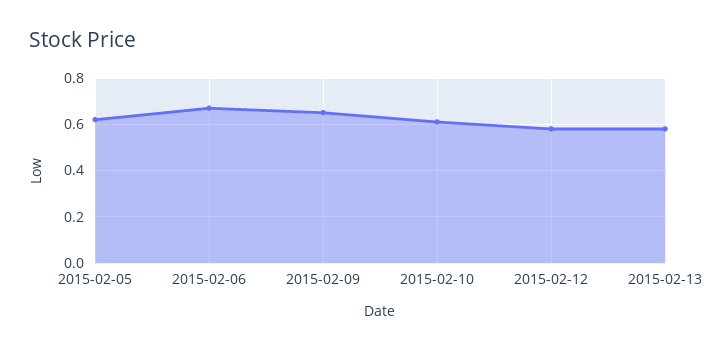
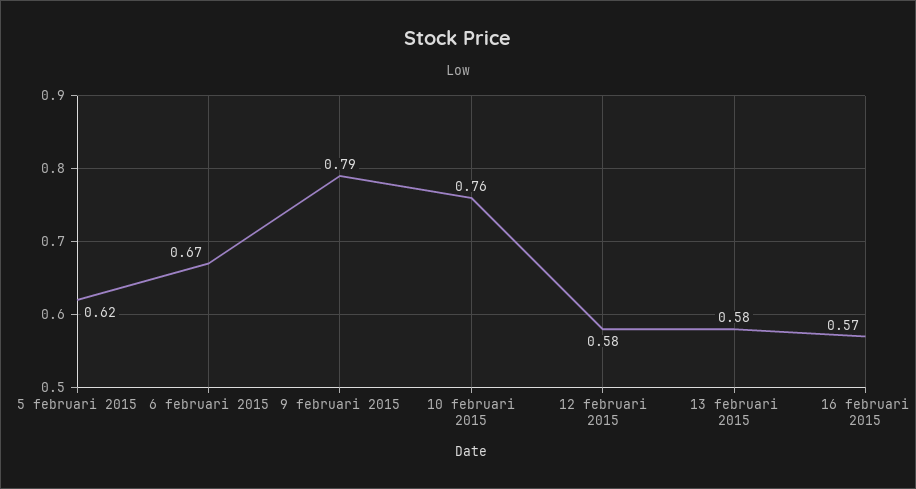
2015-02-09: 0.65 -> 0.79
2015-02-10: 0.6 -> 0.76
16 februari 2015: none -> 0.57

